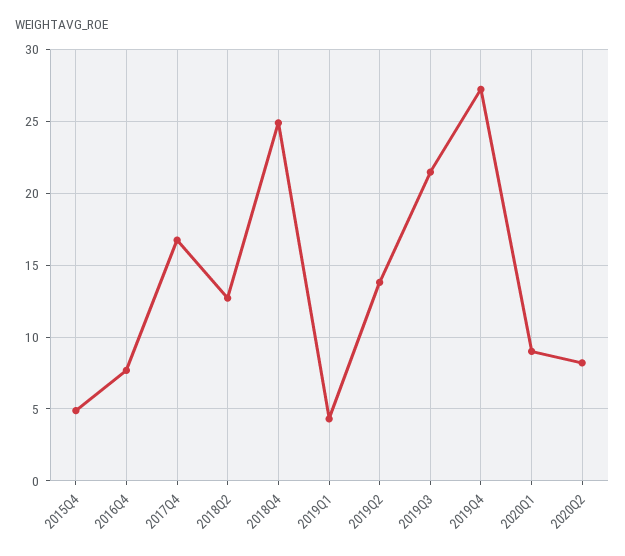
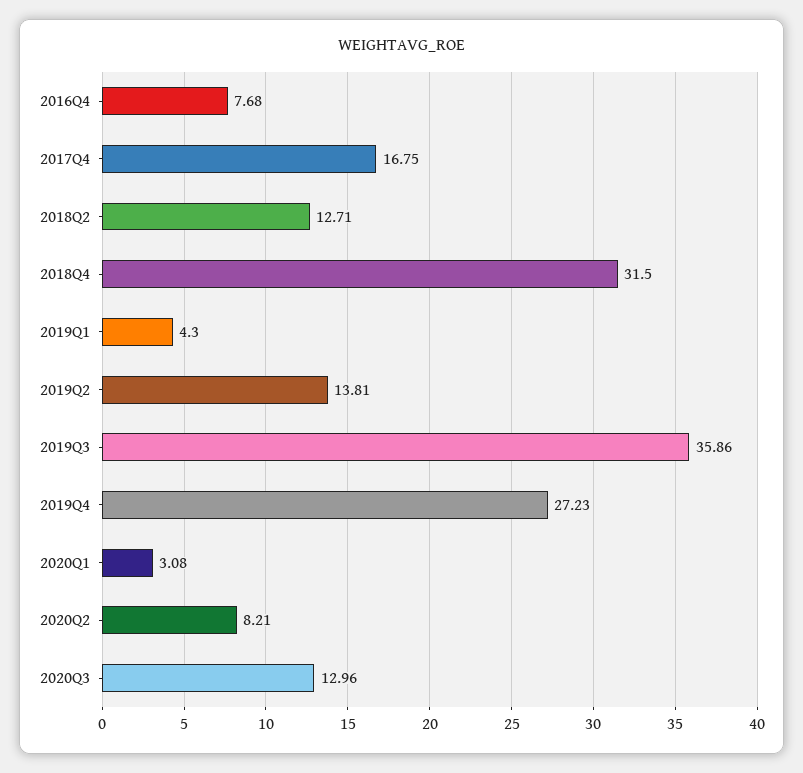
2015Q4: 5 -> none
2018Q4: 25 -> 31.5
2019Q3: 21.5 -> 35.86
2020Q1: 9 -> 3.08
2020Q3: none -> 12.96

